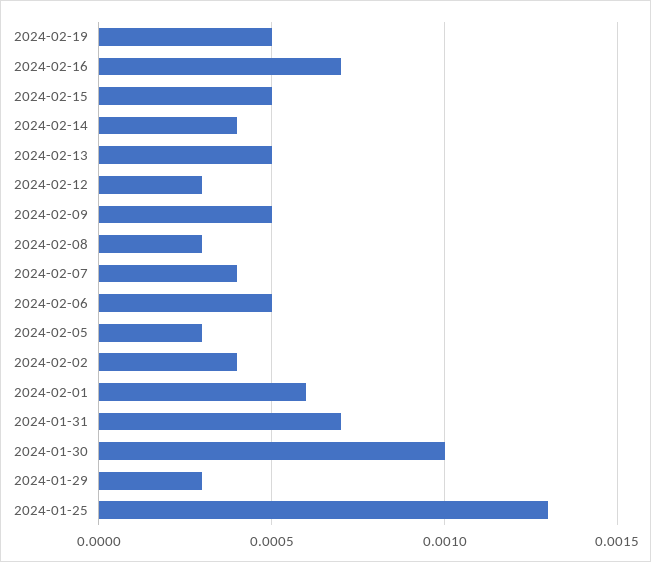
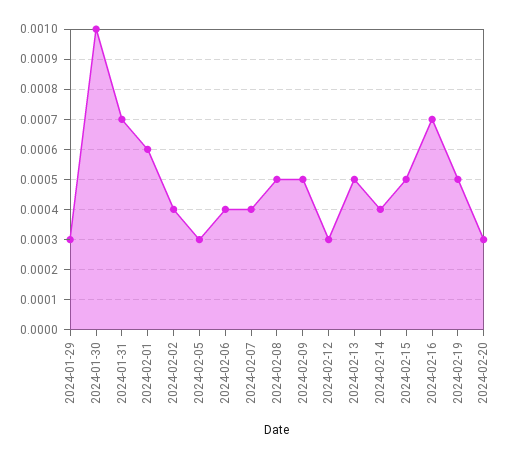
2024-02-08: 0.0003 -> 0.0005
2024-02-06: 0.0005 -> 0.0004
2024-01-25: 0.0013 -> none
2024-02-20: none -> 0.0003

